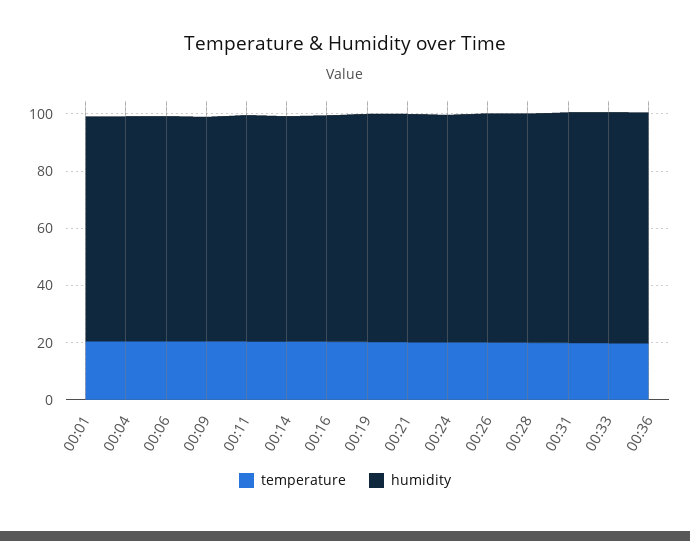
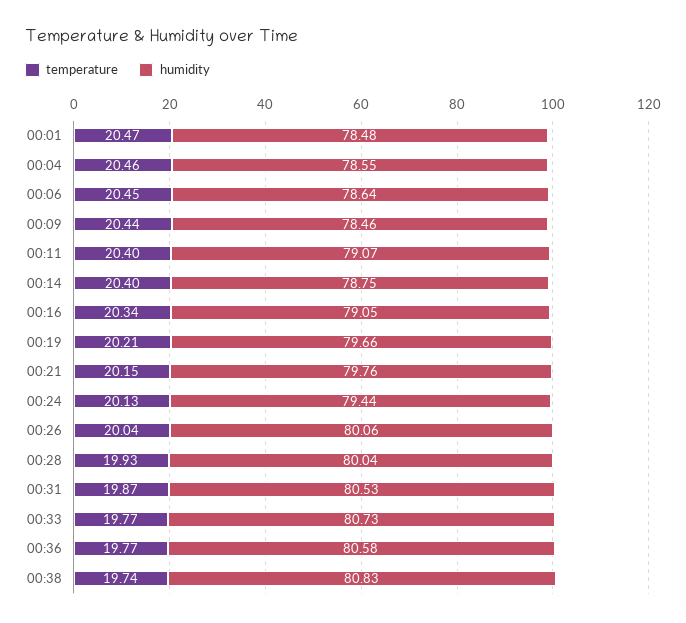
temperature, 00:38: none -> 19.74
humidity, 00:38: none -> 80.83

